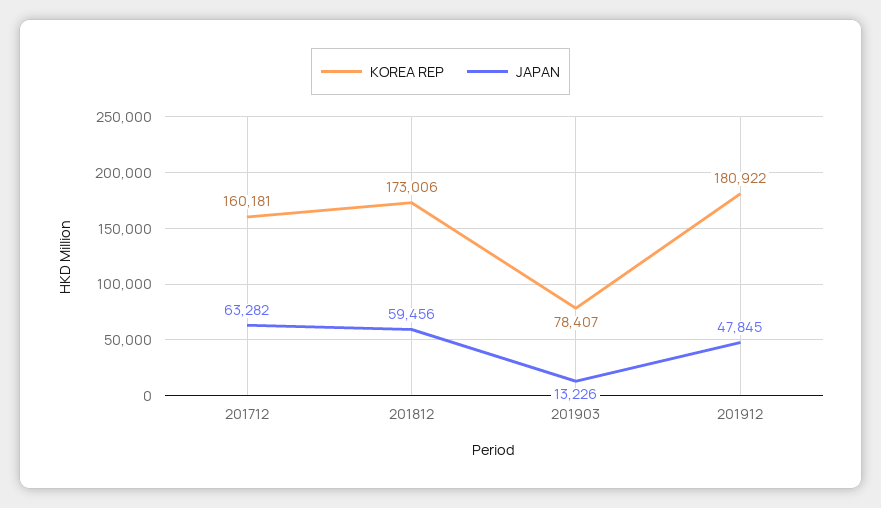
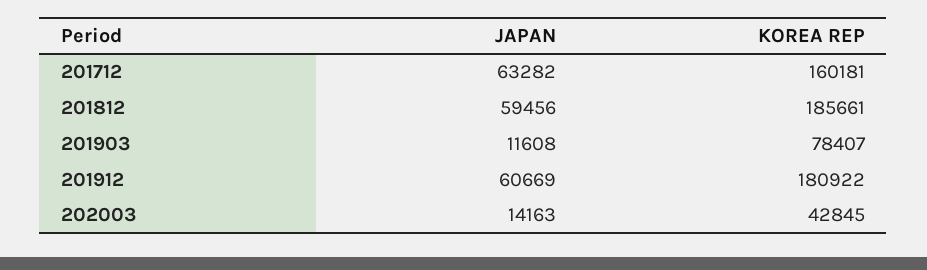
KOREA REP, 201812: 173006 -> 185661
JAPAN, 201903: 13226 -> 11608
JAPAN, 201912: 47845 -> 60669
JAPAN, 202003: none -> 14163
KOREA REP, 202003: none -> 42845

